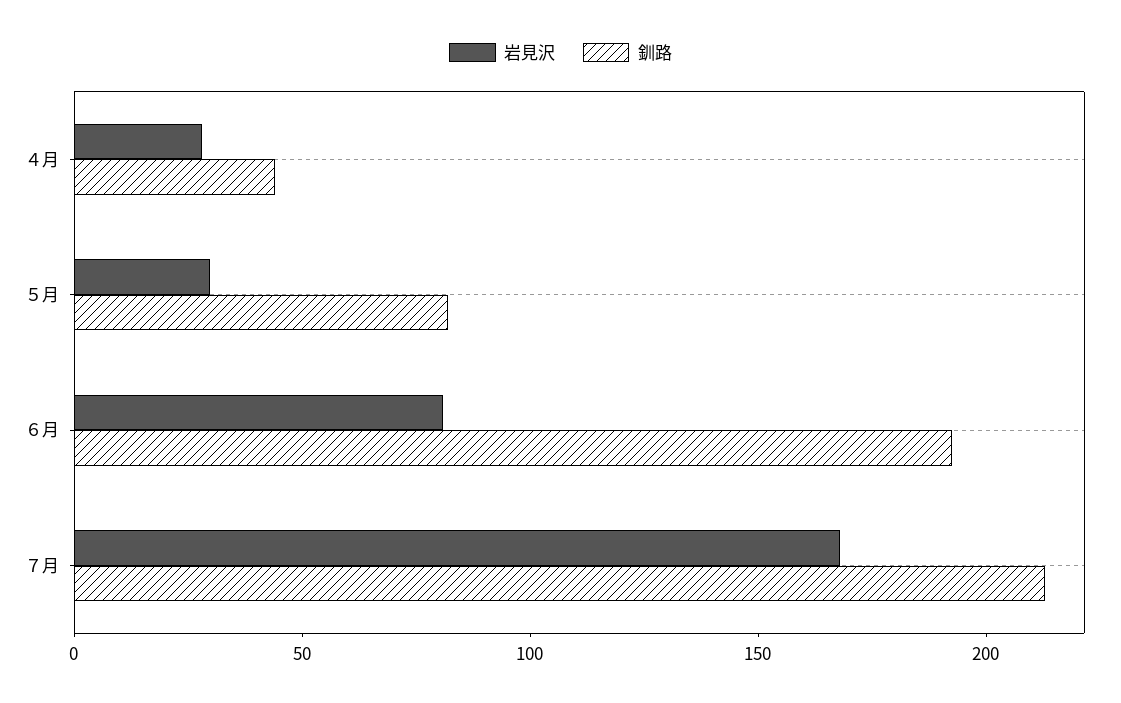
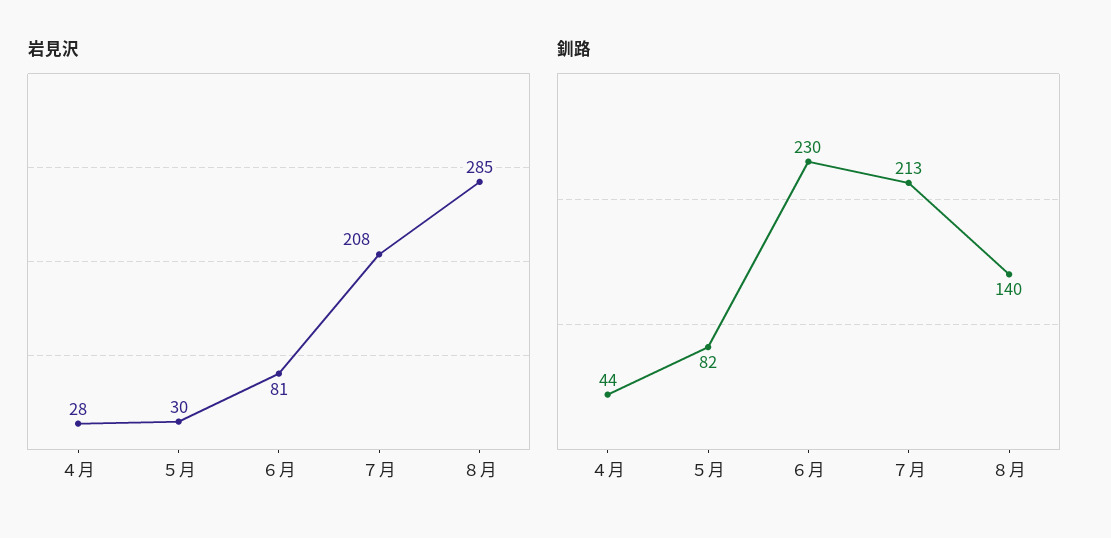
釧路, ６月: 190 -> 230
岩見沢, ７月: 170 -> 208
岩見沢, ８月: none -> 285
釧路, ８月: none -> 140

